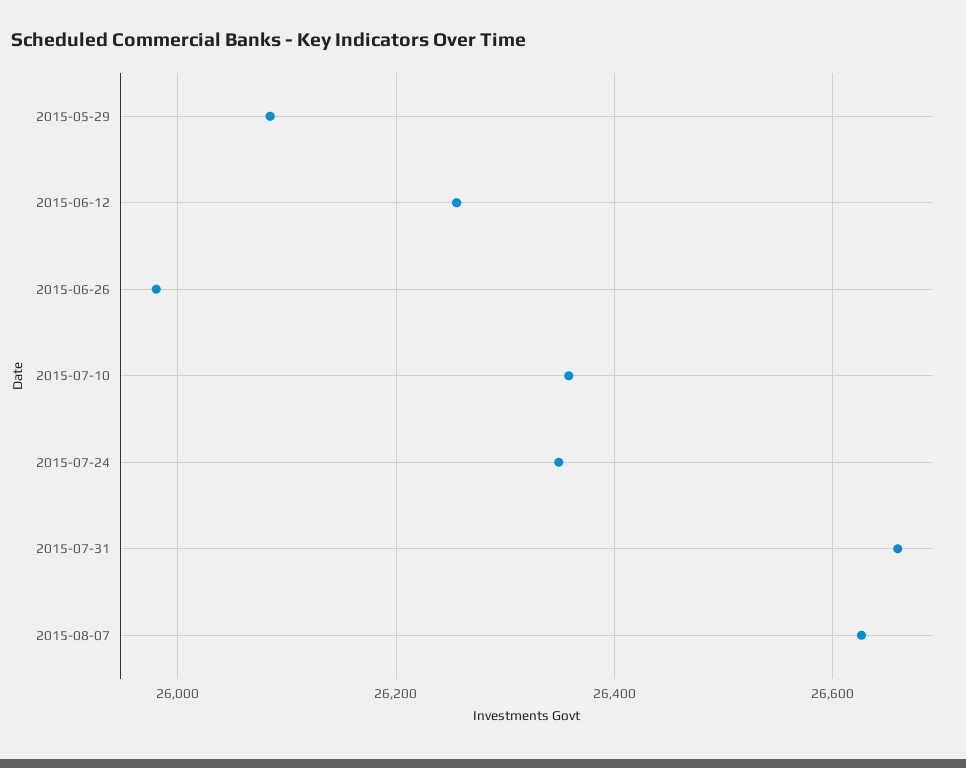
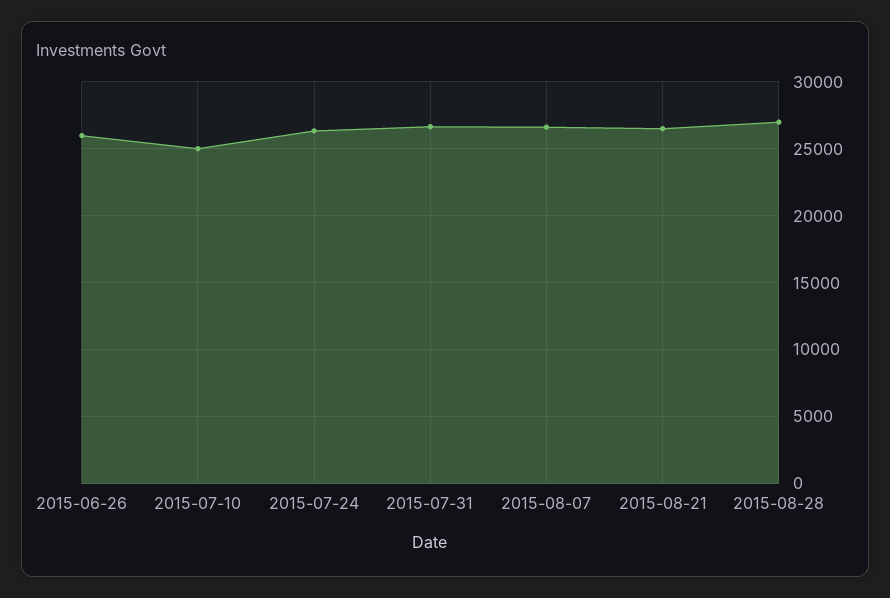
2015-05-29: 26080 -> none
2015-06-12: 26260 -> none
2015-07-10: 26360 -> 25000
2015-08-21: none -> 26500
2015-08-28: none -> 27000

